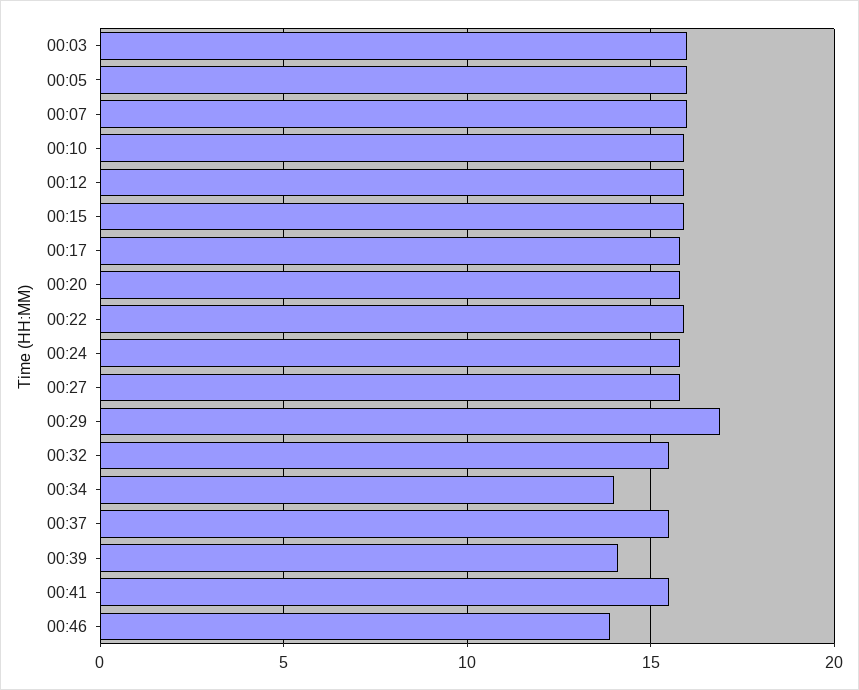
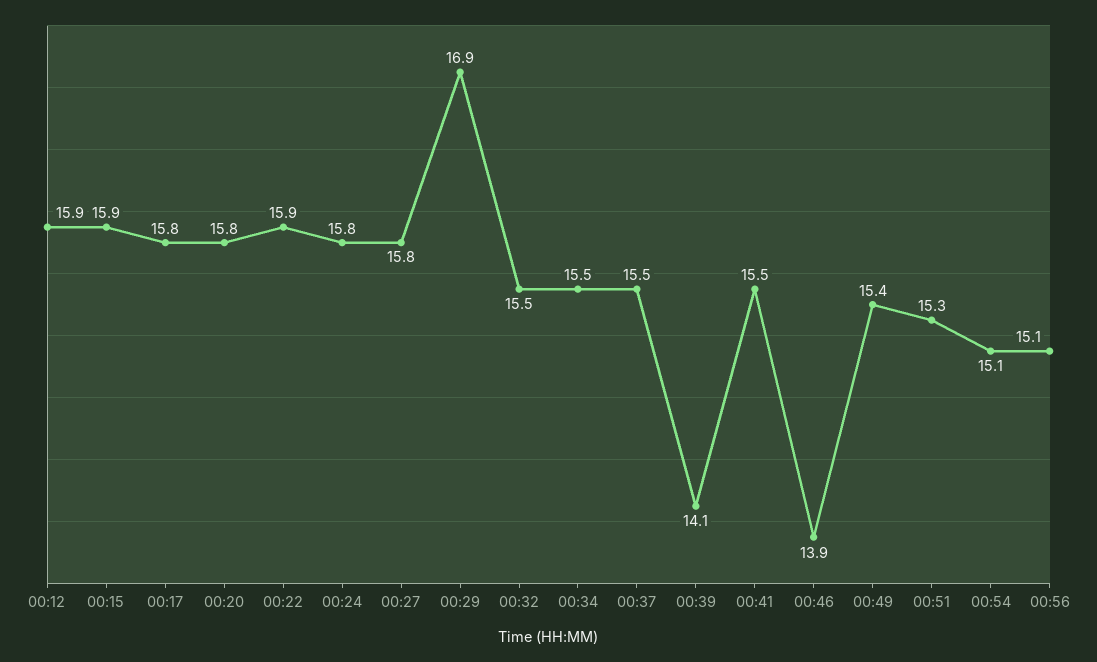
00:03: 16 -> none
00:05: 16 -> none
00:07: 16 -> none
00:10: 16 -> none
00:34: 14 -> 15.5
00:49: none -> 15.4
00:51: none -> 15.3
00:54: none -> 15.1
00:56: none -> 15.1

